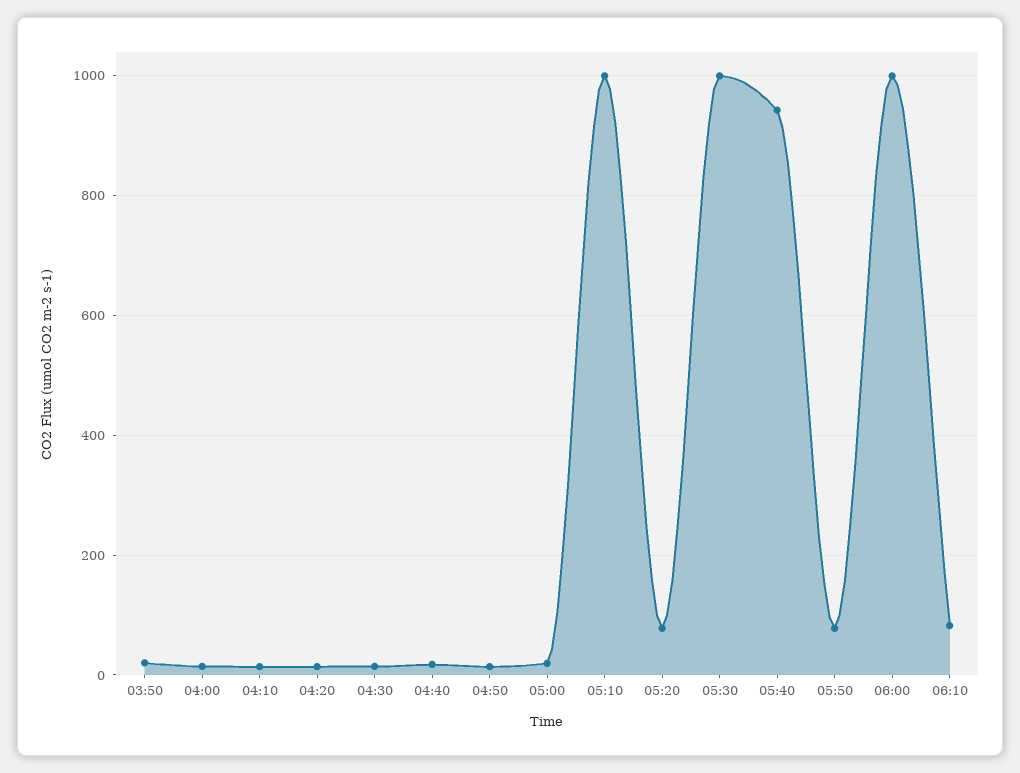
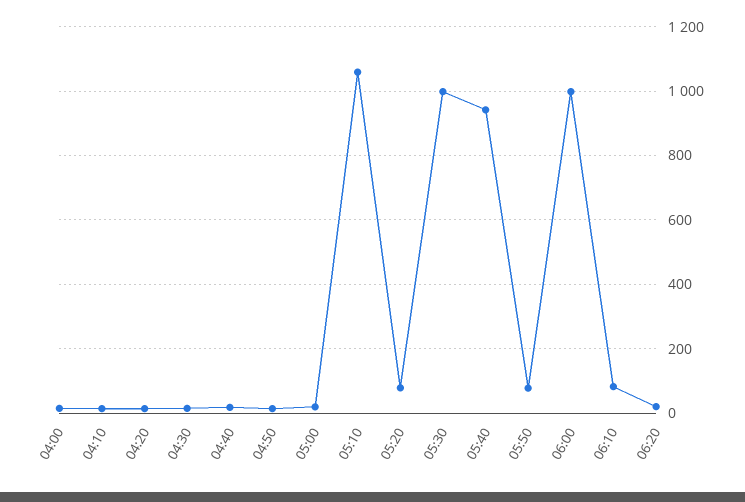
03:50: 20 -> none
05:10: 1000 -> 1060
06:20: none -> 20

